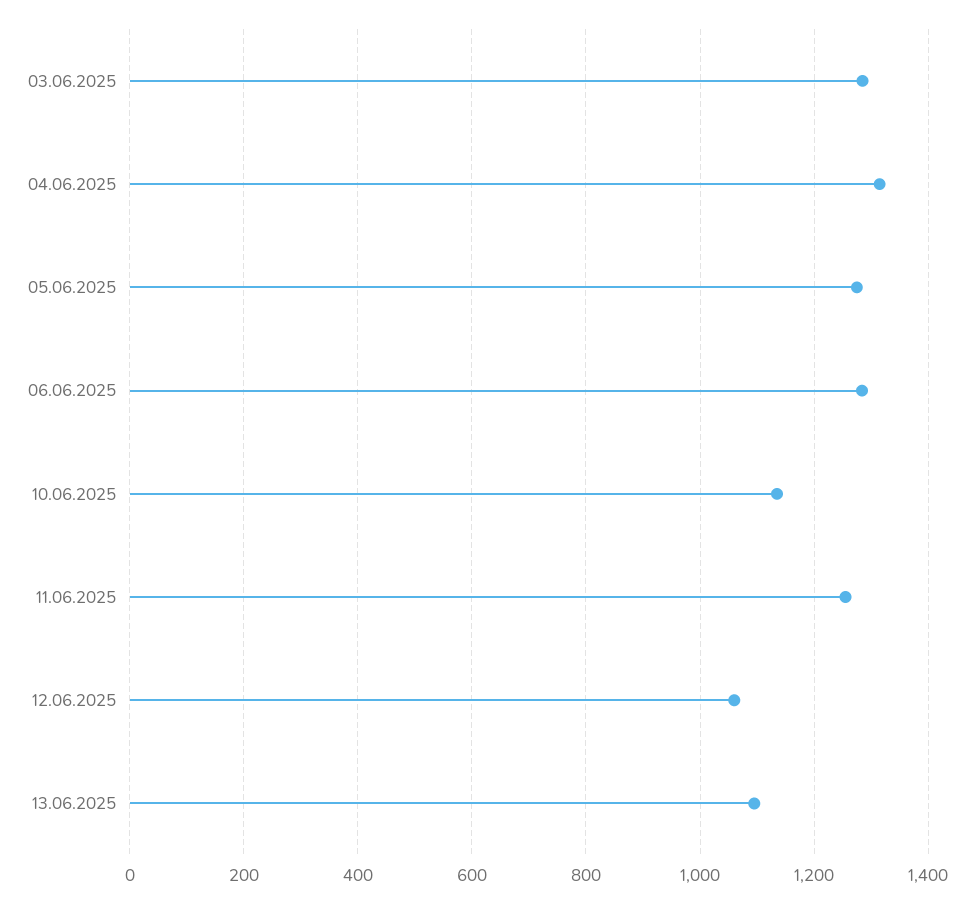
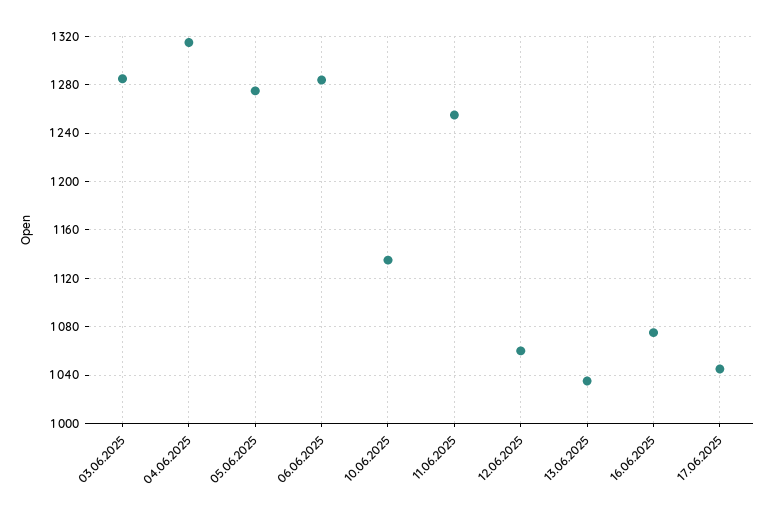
13.06.2025: 1100 -> 1035
16.06.2025: none -> 1075
17.06.2025: none -> 1045

